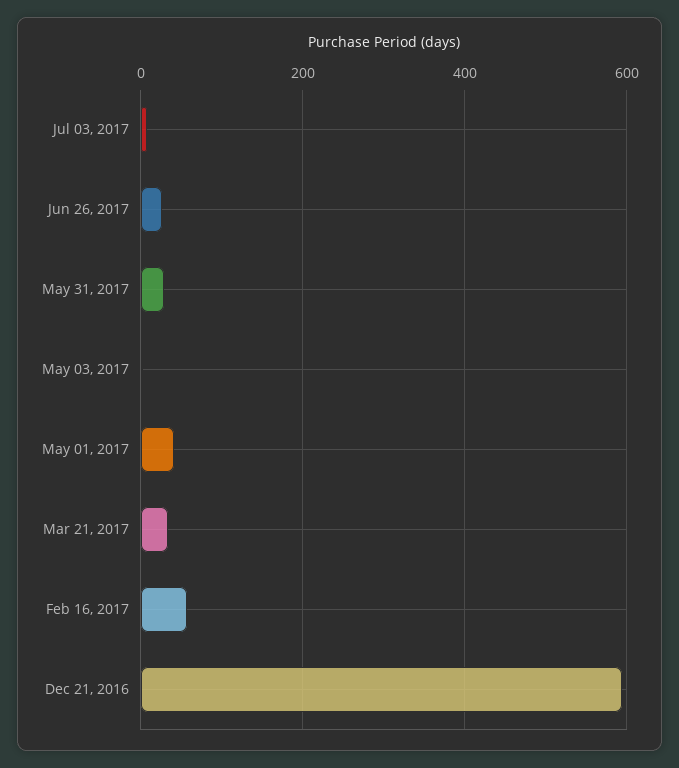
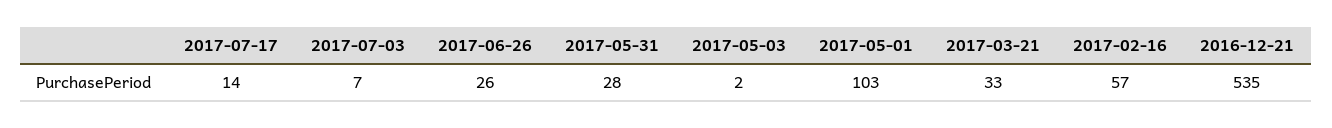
May 01, 2017: 40 -> 103
Dec 21, 2016: 600 -> 535
2017-07-17: none -> 14

